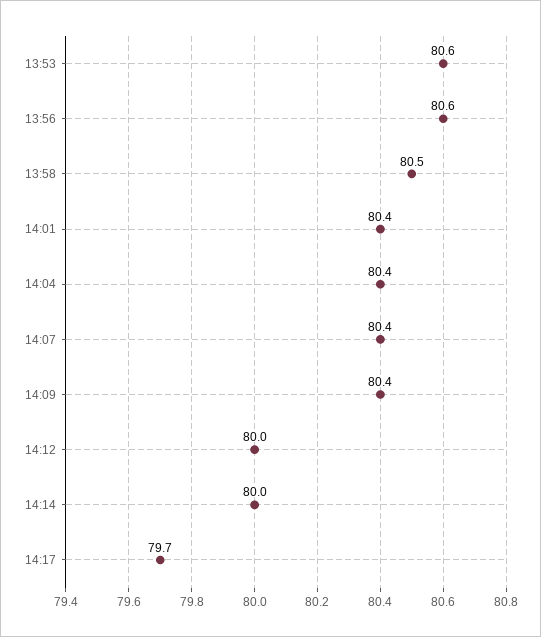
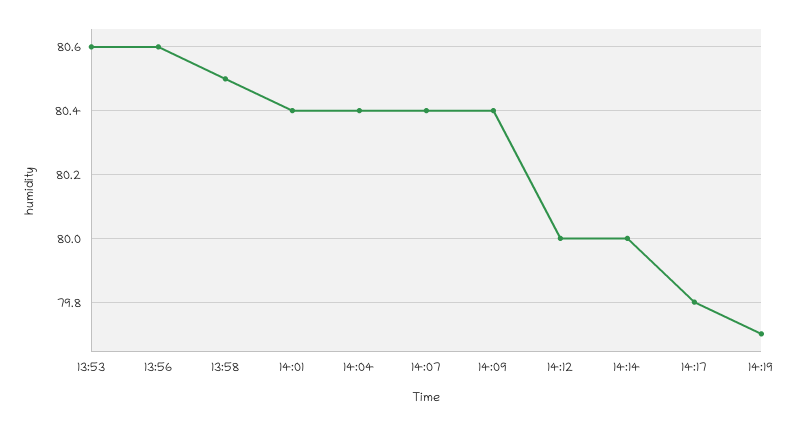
14:17: 79.7 -> 79.8
14:19: none -> 79.7

